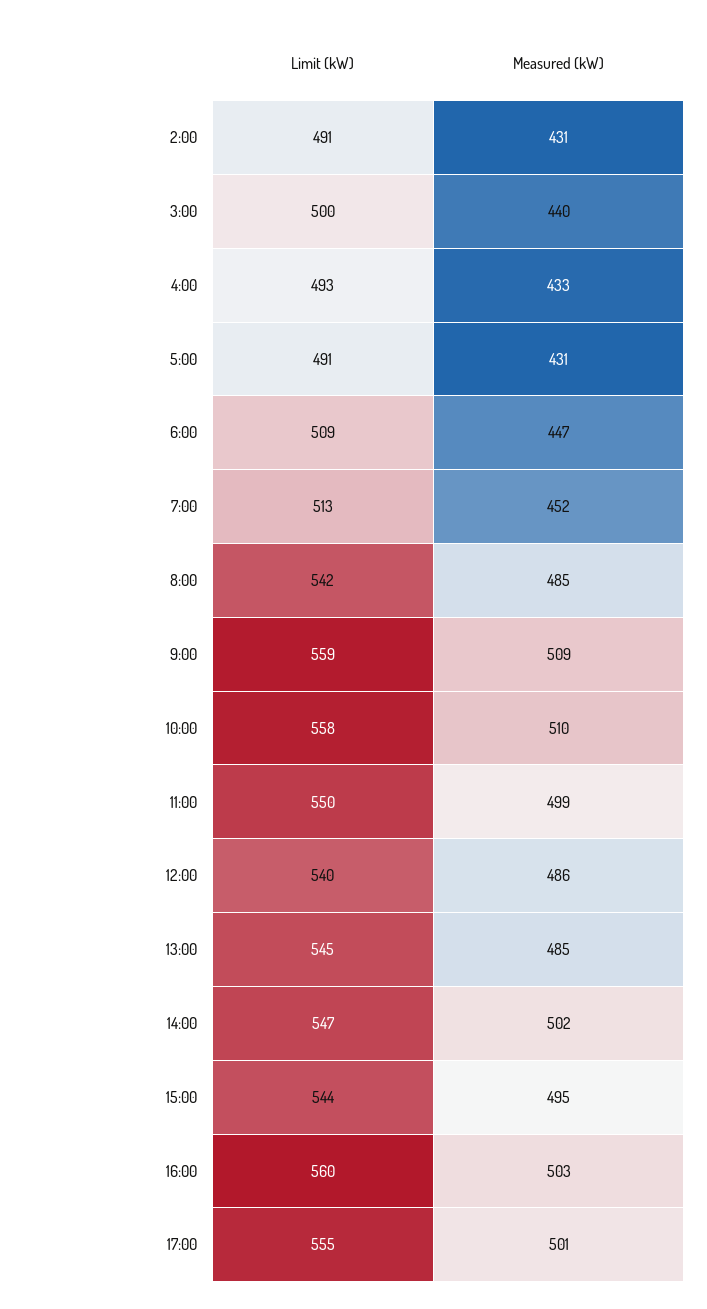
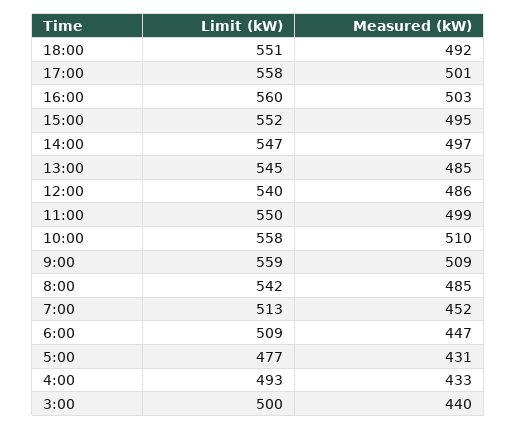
Limit (kW), 2:00: 491 -> none
Measured (kW), 2:00: 431 -> none
Limit (kW), 5:00: 491 -> 477
Measured (kW), 14:00: 502 -> 497
Limit (kW), 15:00: 544 -> 552
Limit (kW), 17:00: 555 -> 558
Limit (kW), 18:00: none -> 551
Measured (kW), 18:00: none -> 492

